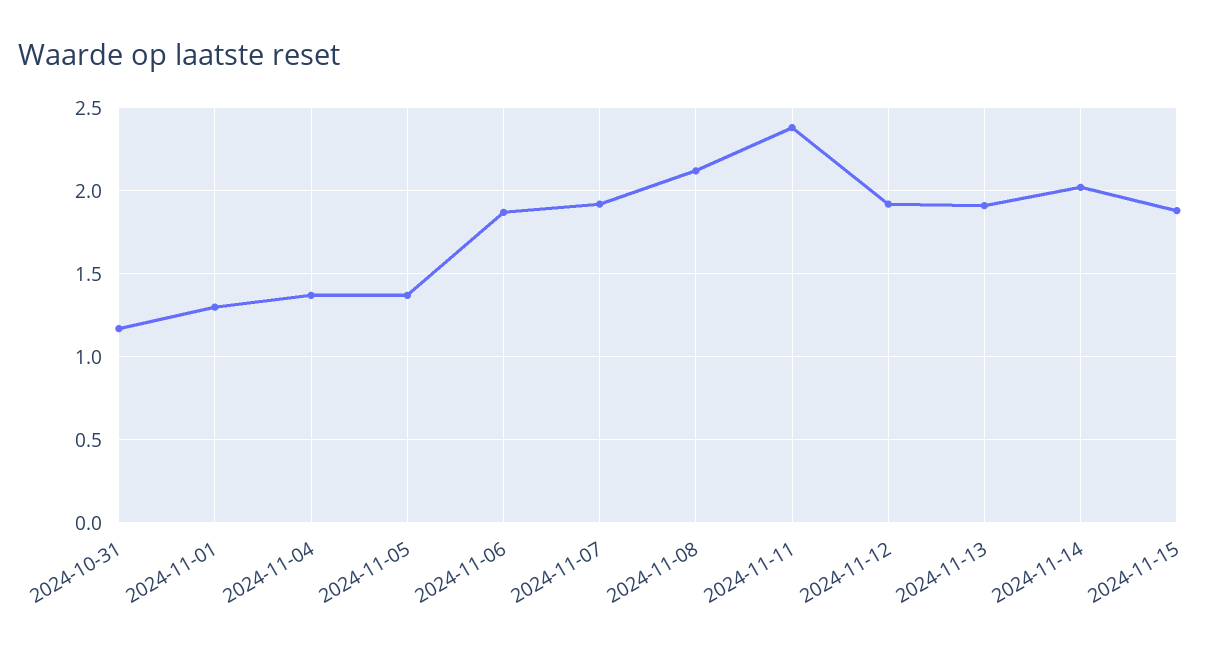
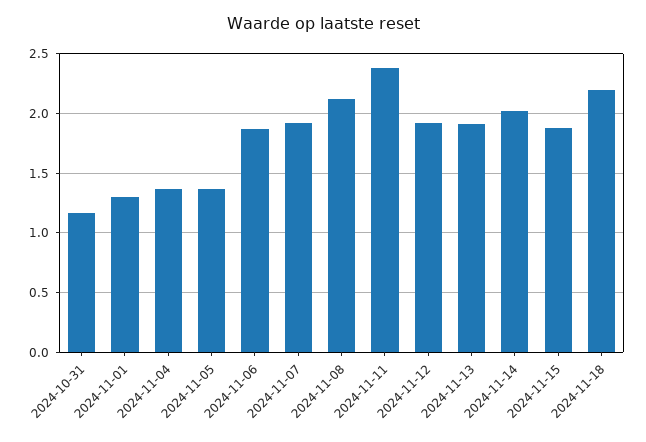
2024-11-18: none -> 2.2

